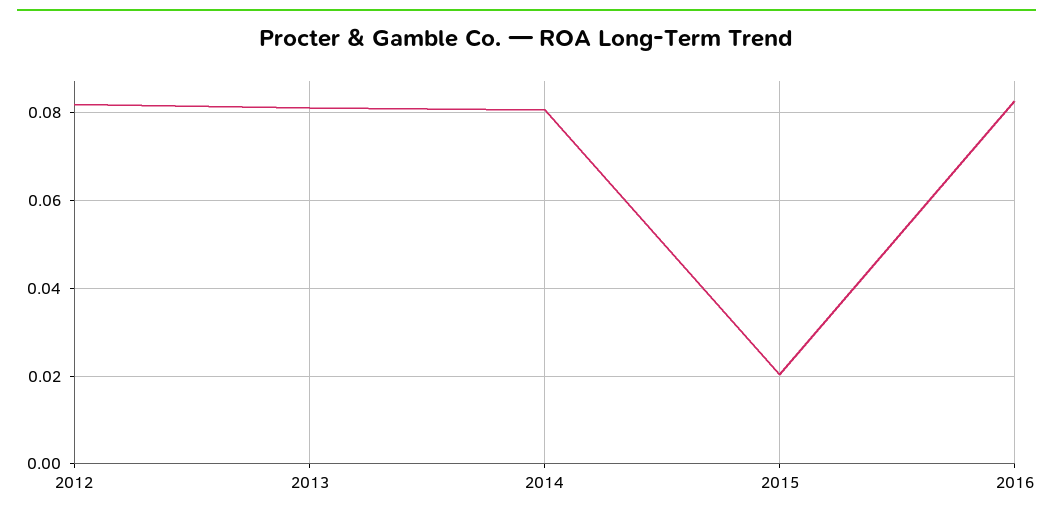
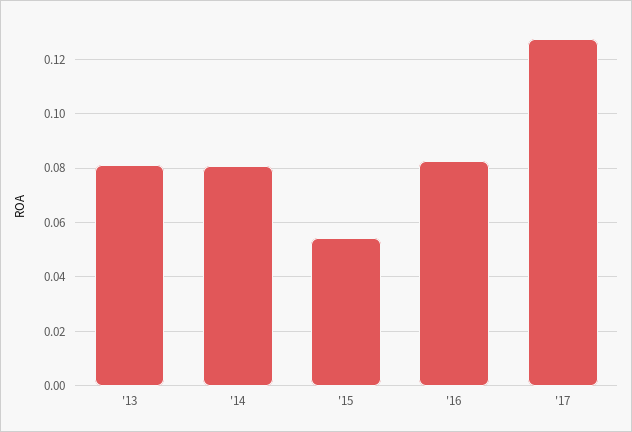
2012: 0.082 -> none
2015: 0.02 -> 0.055
'17: none -> 0.1275

